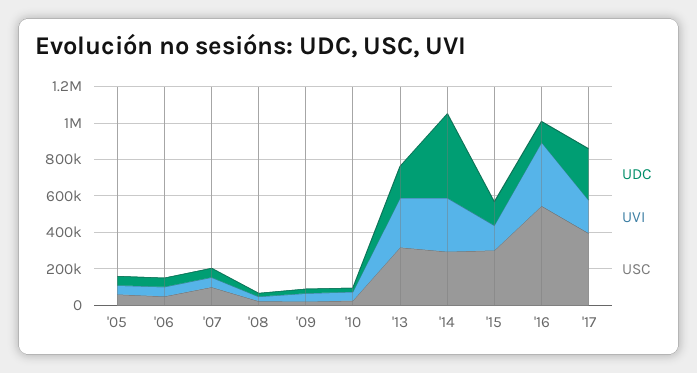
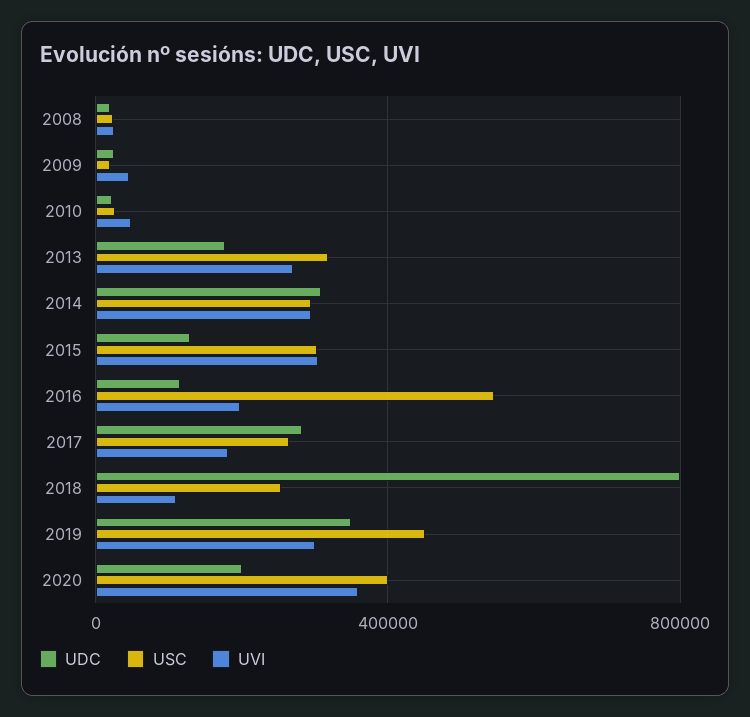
UDC, '05: 50000 -> none
UVI, '05: 50000 -> none
USC, '05: 50000 -> none
UDC, '06: 50000 -> none
UVI, '06: 50000 -> none
USC, '06: 50000 -> none
UDC, '07: 50000 -> none
UVI, '07: 50000 -> none
USC, '07: 100000 -> none
UDC, '14: 450000 -> 300000
UVI, '15: 150000 -> 300000
UVI, '16: 350000 -> 200000
USC, '17: 400000 -> 250000
UDC, 2018: none -> 800000
USC, 2018: none -> 250000
UVI, 2018: none -> 100000
UDC, 2019: none -> 350000
USC, 2019: none -> 450000
UVI, 2019: none -> 300000
UDC, 2020: none -> 200000
USC, 2020: none -> 400000
UVI, 2020: none -> 350000

